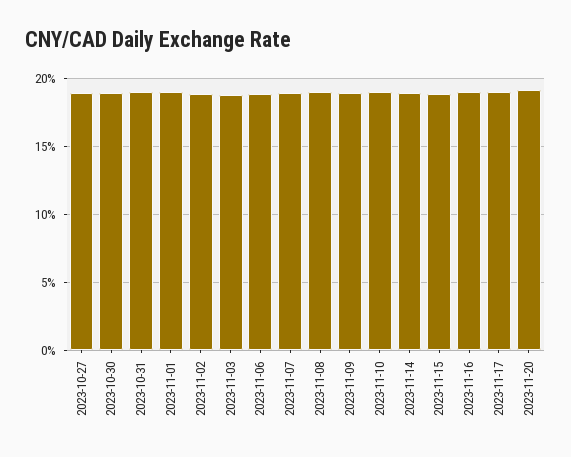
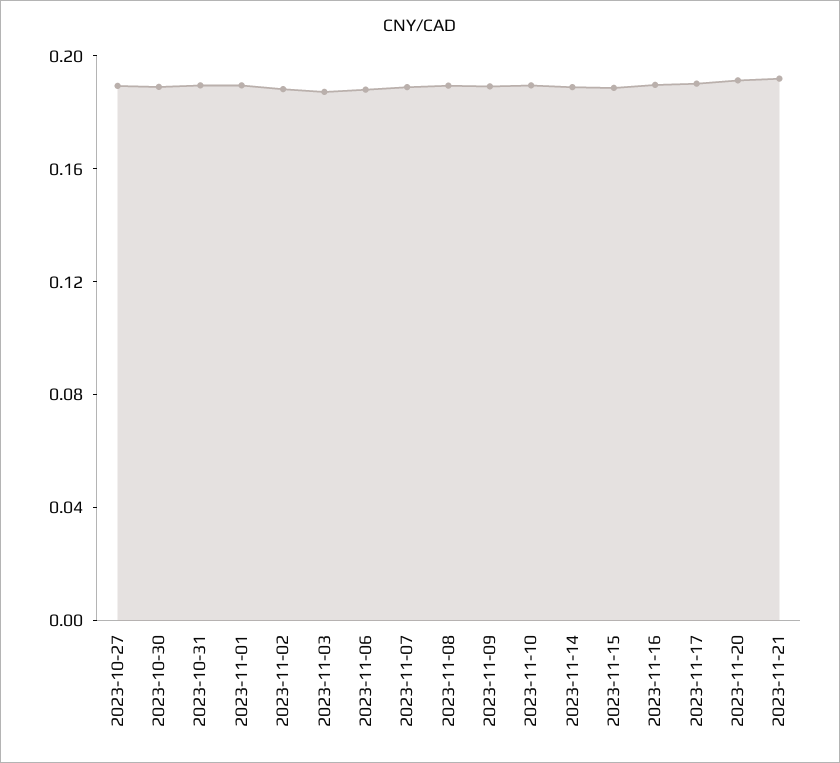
2023-11-21: none -> 0.19

